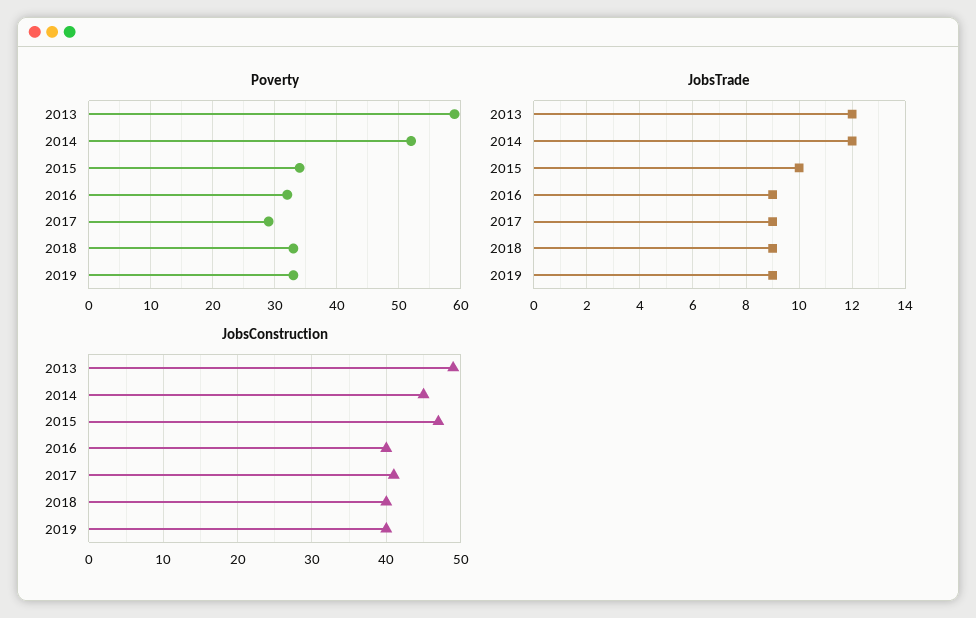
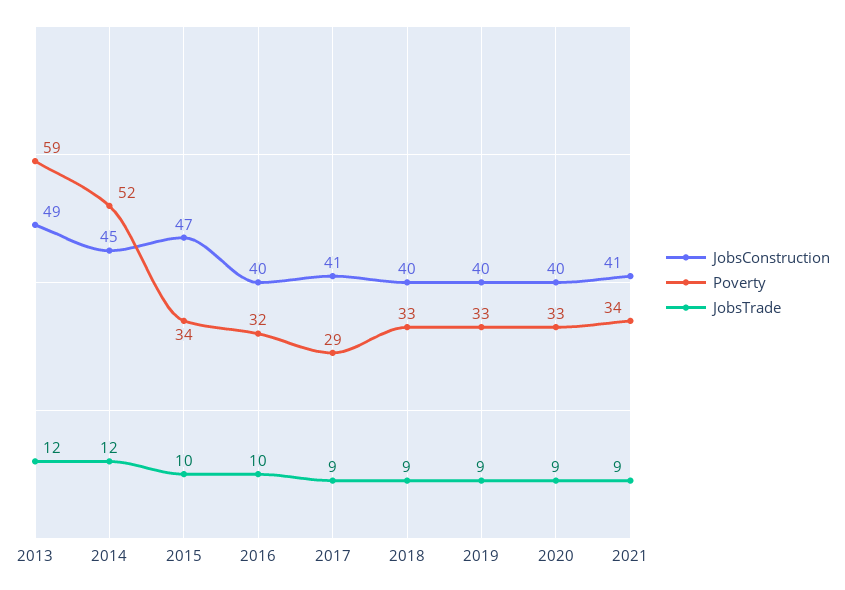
JobsTrade, 2016: 9 -> 10
JobsConstruction, 2020: none -> 40
Poverty, 2020: none -> 33
JobsTrade, 2020: none -> 9
JobsConstruction, 2021: none -> 41
Poverty, 2021: none -> 34
JobsTrade, 2021: none -> 9

